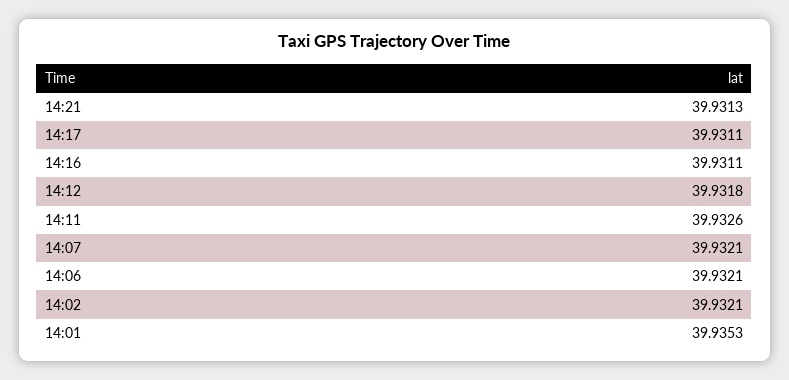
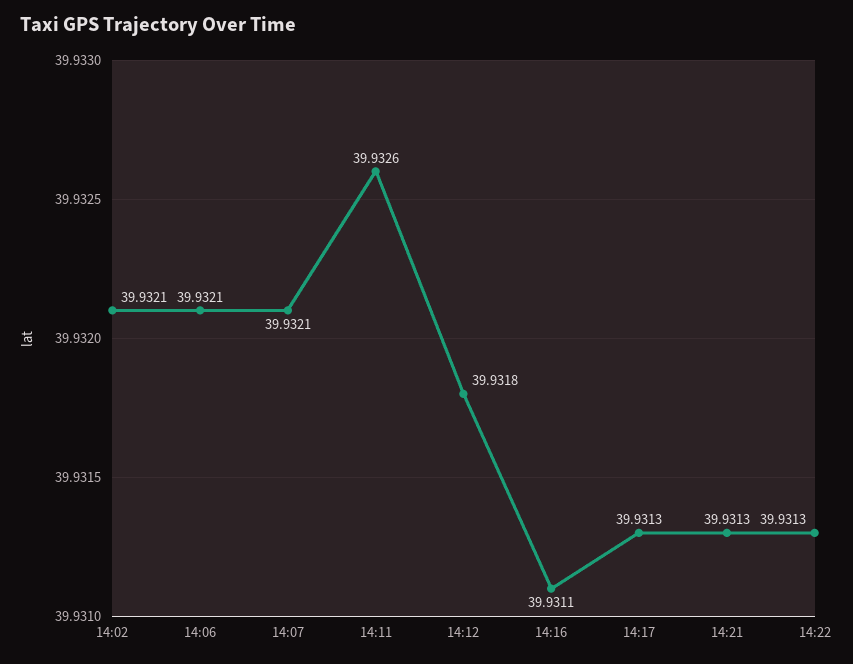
14:17: 39.9311 -> 39.9313
14:01: 39.9353 -> none
14:22: none -> 39.9313

